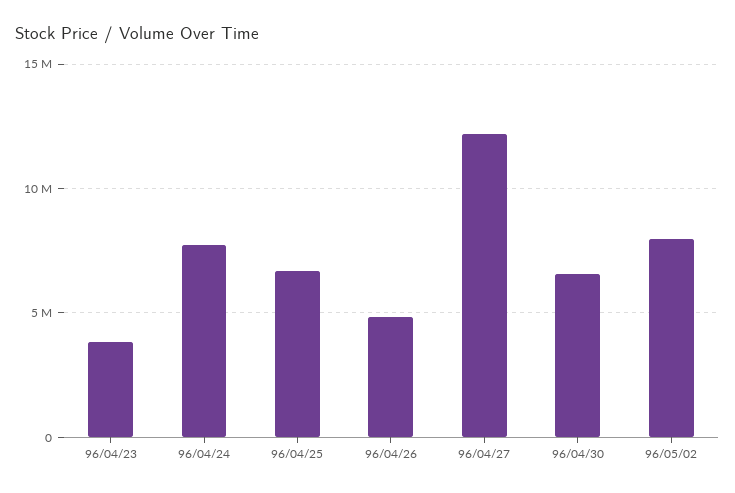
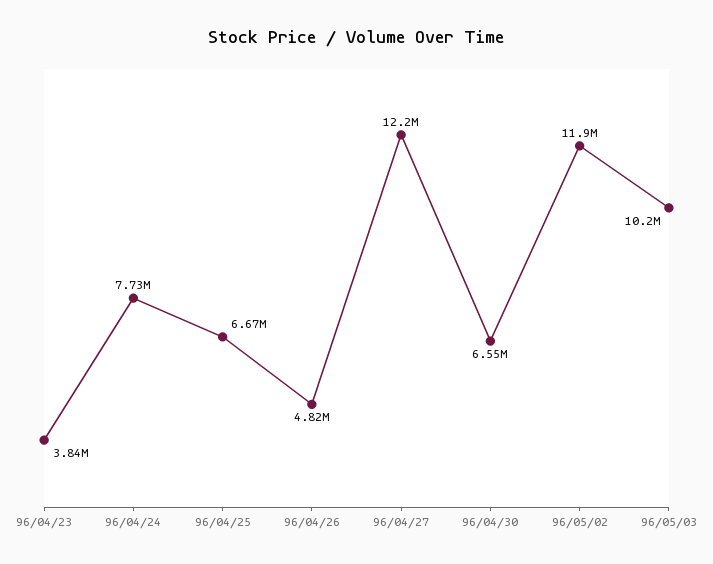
96/05/02: 8000000 -> 11900000
96/05/03: none -> 10200000

